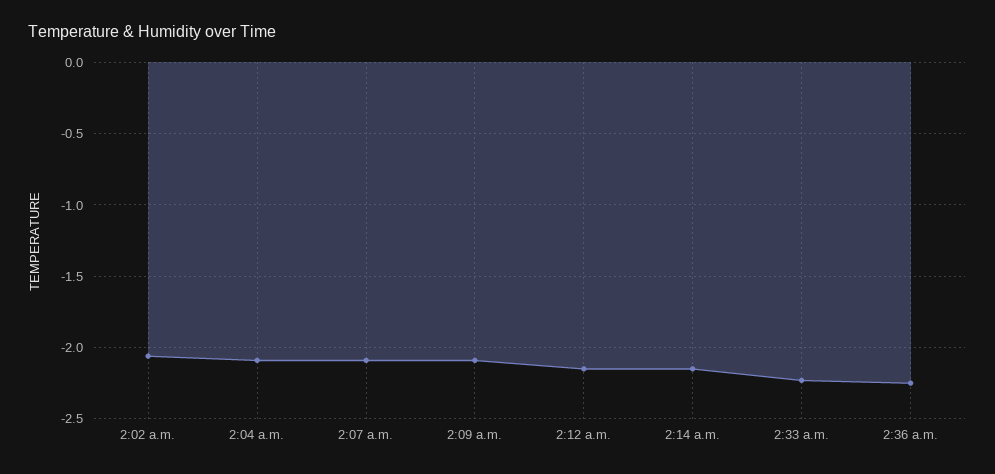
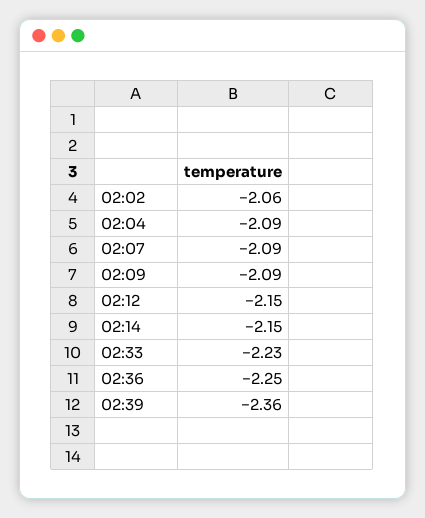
02:39: none -> -2.36

